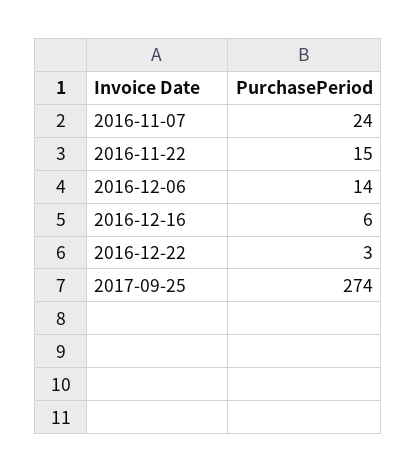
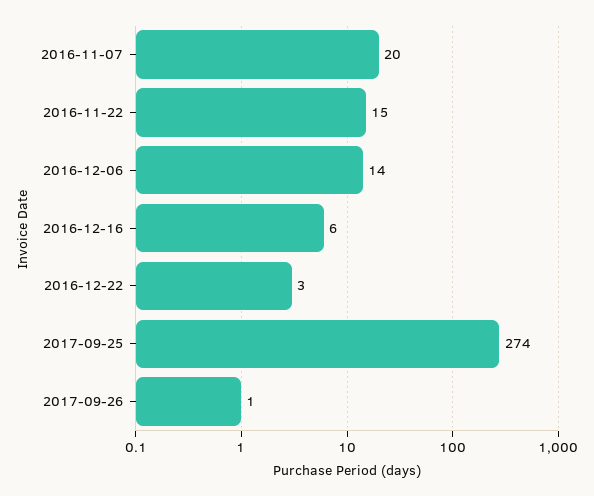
2016-11-07: 24 -> 20
2017-09-26: none -> 1

